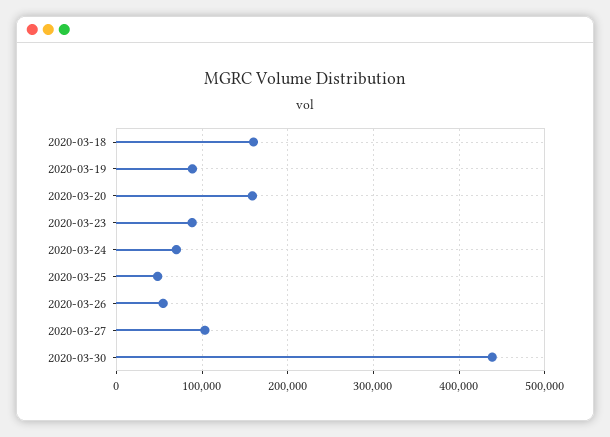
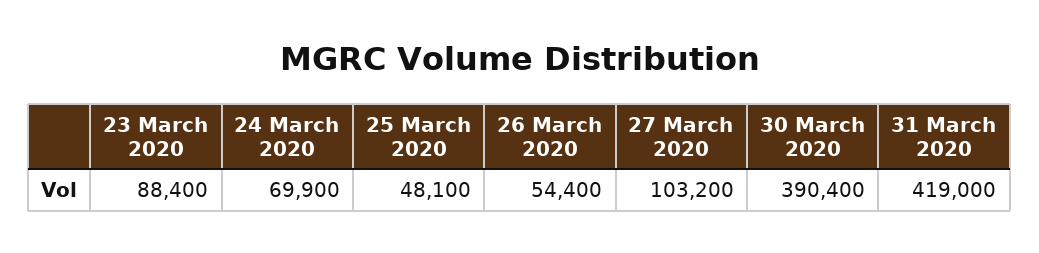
2020-03-18: 160000 -> none
2020-03-19: 90000 -> none
2020-03-20: 160000 -> none
2020-03-30: 440000 -> 390400
31 March 2020: none -> 419000

